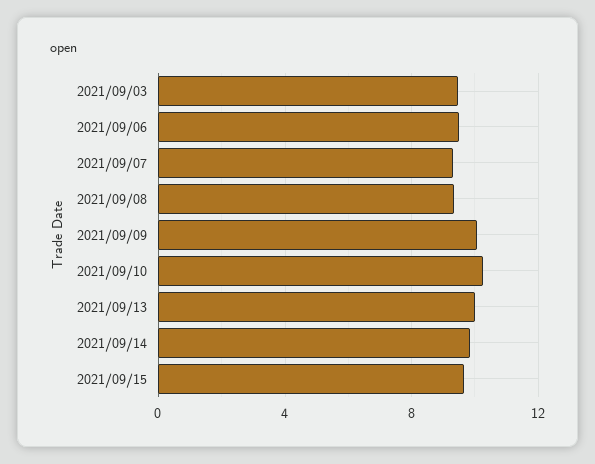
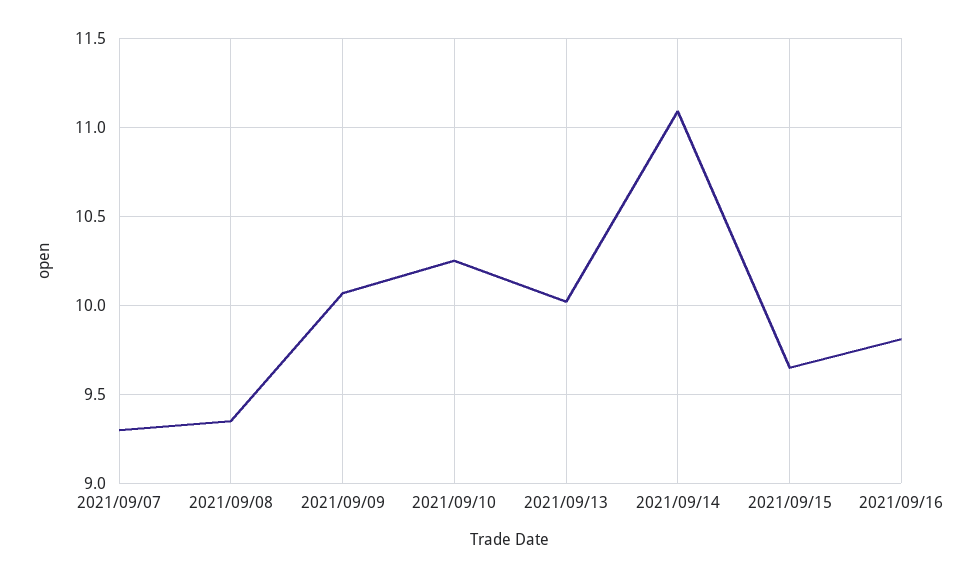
2021/09/03: 9.5 -> none
2021/09/06: 9.5 -> none
2021/09/14: 10 -> 11.1
2021/09/16: none -> 9.8

